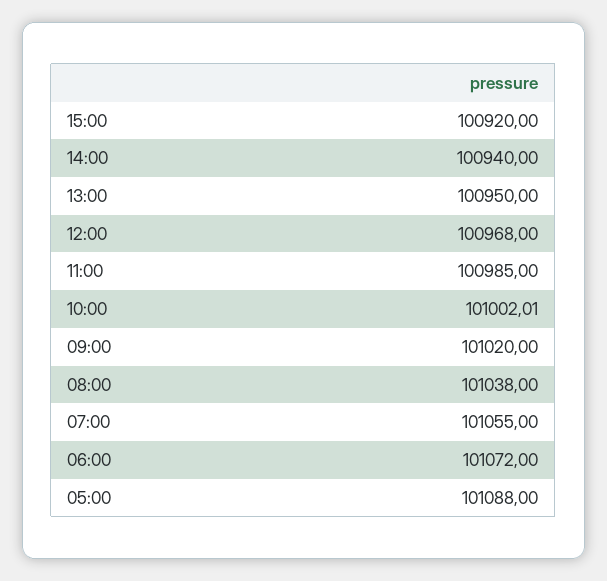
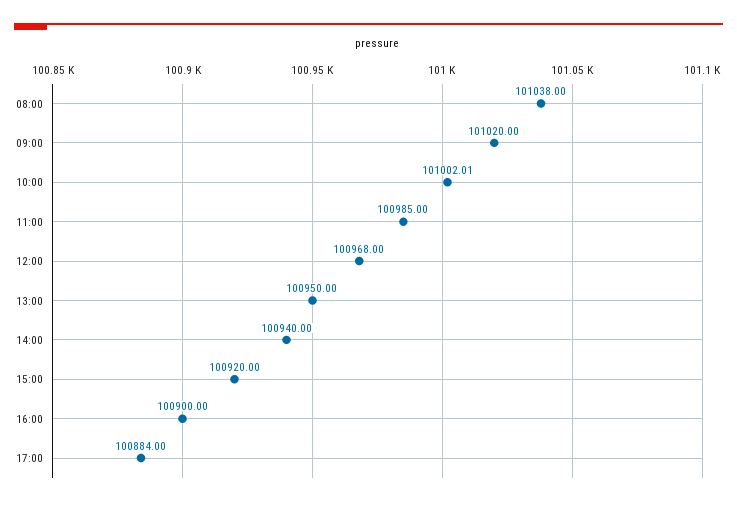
07:00: 101055 -> none
06:00: 101072 -> none
05:00: 101088 -> none
16:00: none -> 100900
17:00: none -> 100884

